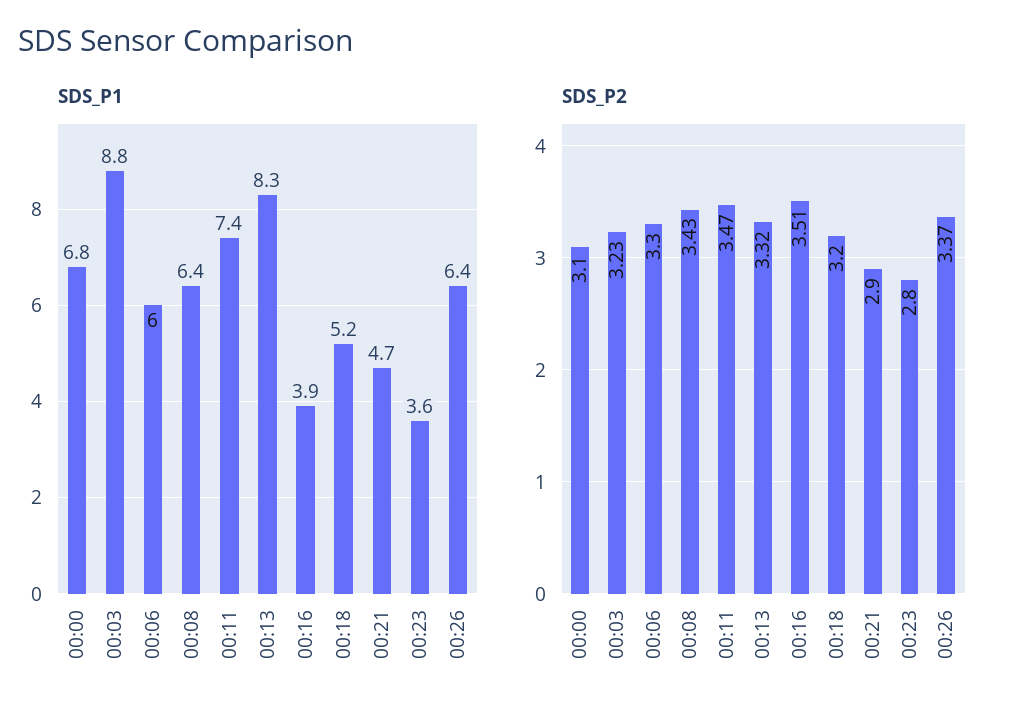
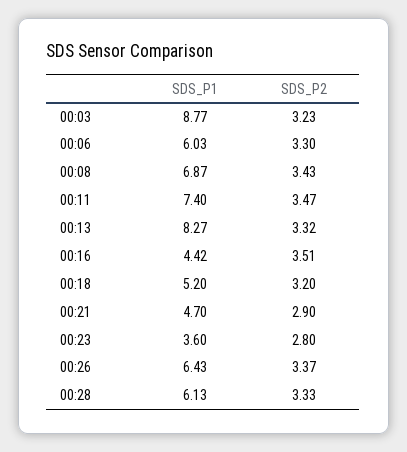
SDS_P1, 00:00: 6.8 -> none
SDS_P1, 00:08: 6.4 -> 6.87
SDS_P1, 00:16: 3.9 -> 4.42
SDS_P2, 00:00: 3.1 -> none
SDS_P1, 00:28: none -> 6.13
SDS_P2, 00:28: none -> 3.33

